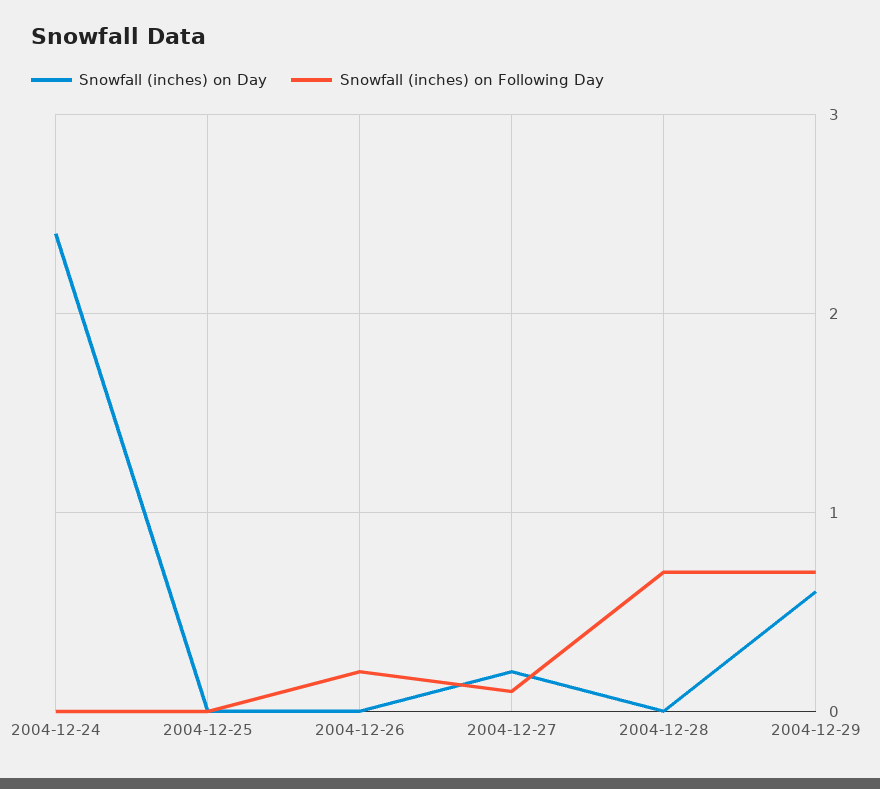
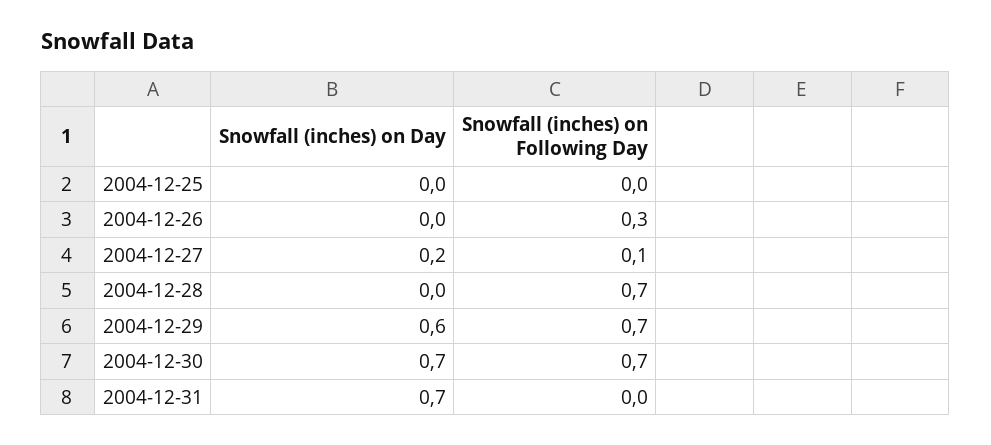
Snowfall (inches) on Day, 2004-12-24: 2.4 -> none
Snowfall (inches) on Following Day, 2004-12-24: 0 -> none
Snowfall (inches) on Following Day, 2004-12-26: 0.2 -> 0.3
Snowfall (inches) on Day, 2004-12-30: none -> 0.7
Snowfall (inches) on Following Day, 2004-12-30: none -> 0.7
Snowfall (inches) on Day, 2004-12-31: none -> 0.7
Snowfall (inches) on Following Day, 2004-12-31: none -> 0

